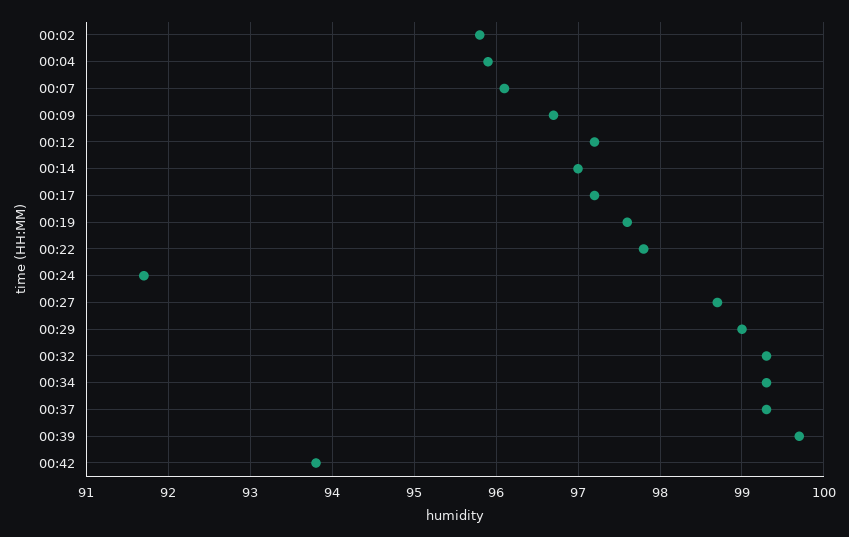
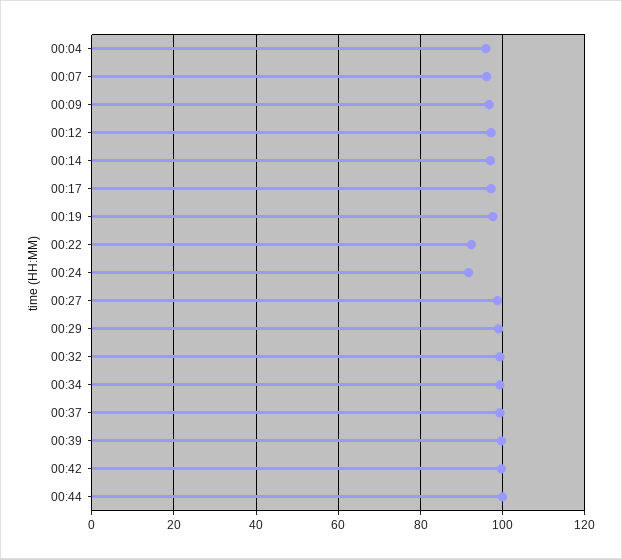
00:02: 95.8 -> none
00:22: 97.8 -> 92
00:42: 93.8 -> 100
00:44: none -> 100

